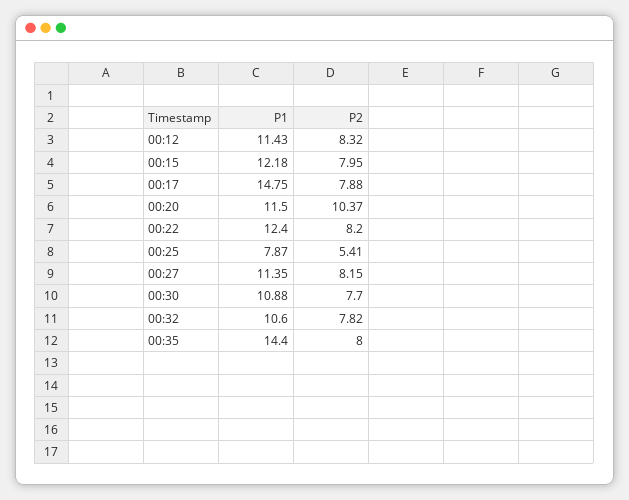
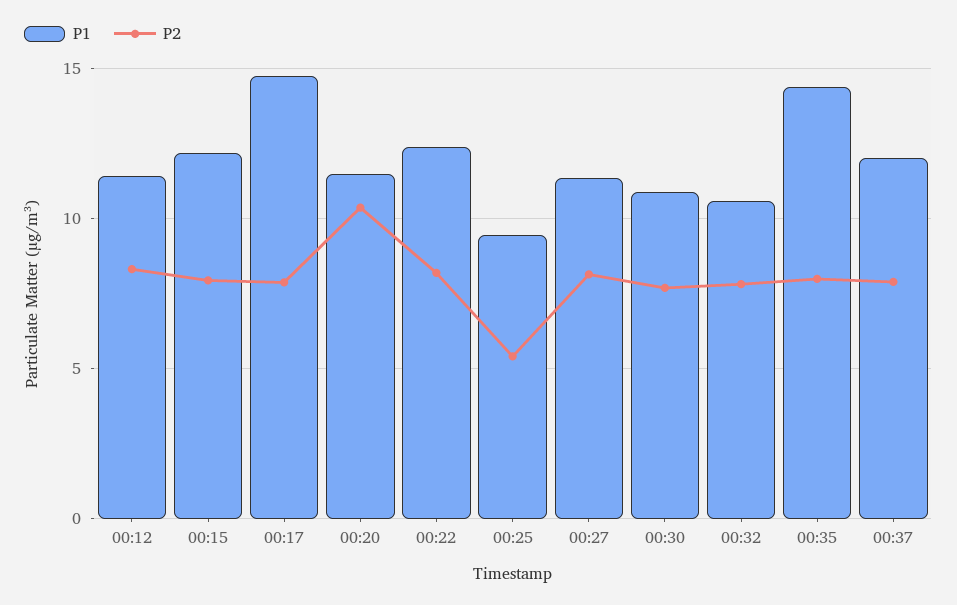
P1, 00:25: 7.87 -> 9.5
P1, 00:37: none -> 12
P2, 00:37: none -> 8

